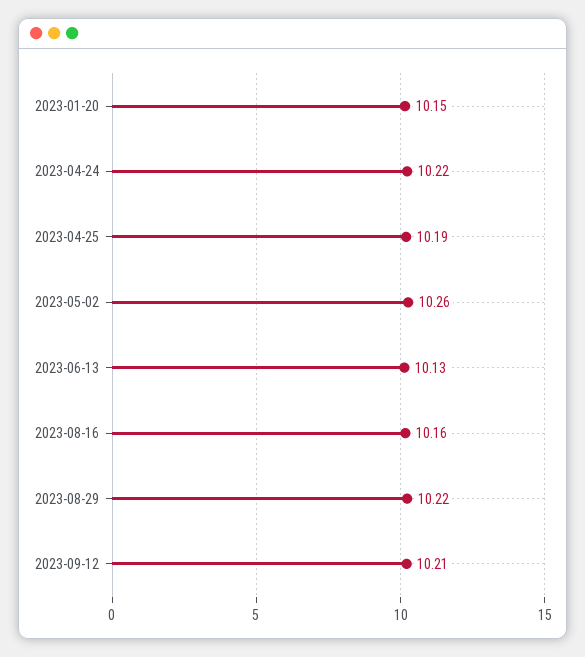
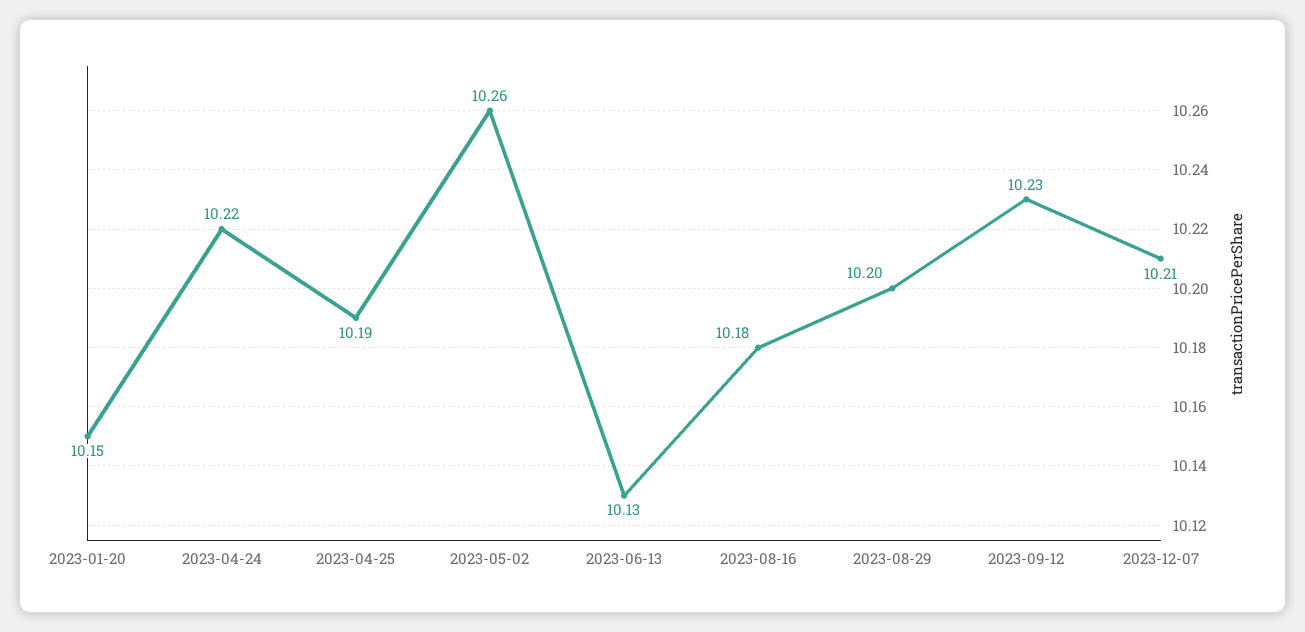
2023-08-16: 10.16 -> 10.18
2023-08-29: 10.22 -> 10.2
2023-09-12: 10.21 -> 10.23
2023-12-07: none -> 10.21

